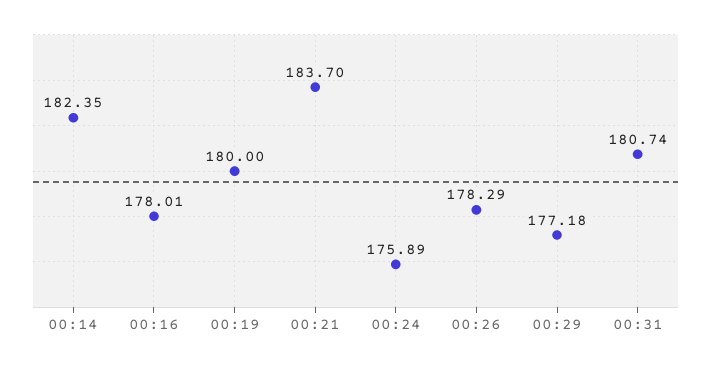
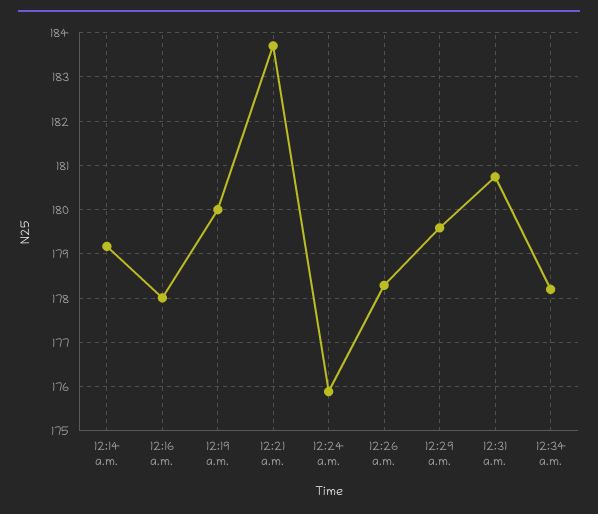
00:14: 182.35 -> 179.2
00:29: 177.18 -> 179.6
12:34 a.m.: none -> 178.2

